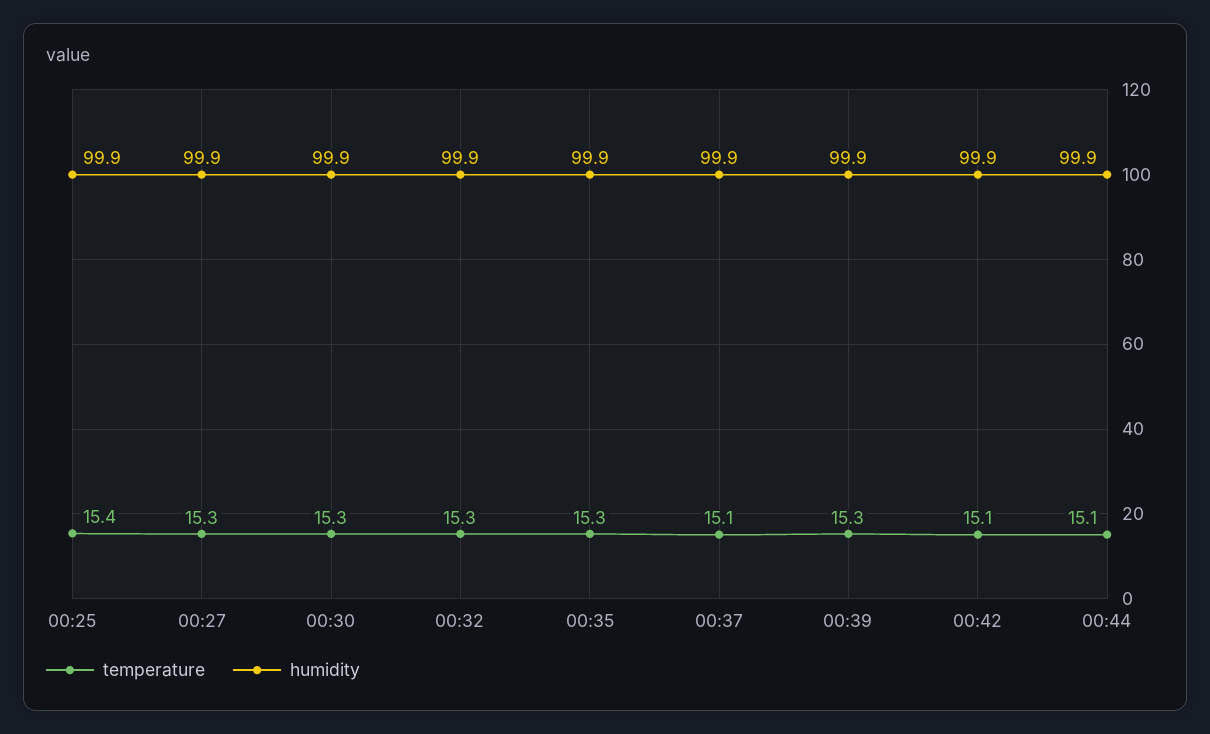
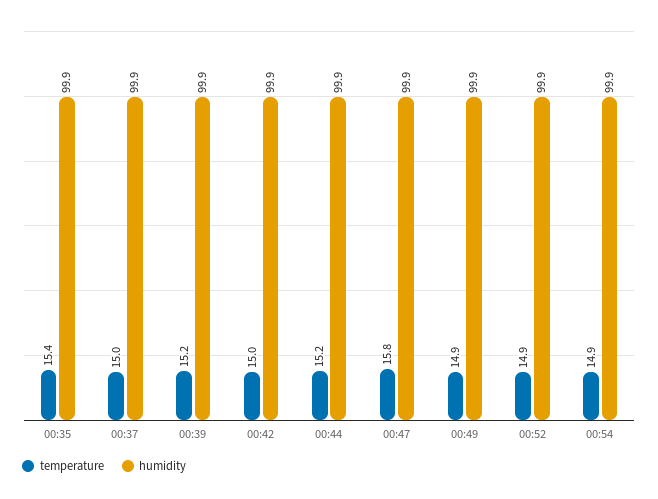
temperature, 00:25: 15.4 -> none
humidity, 00:25: 99.9 -> none
temperature, 00:27: 15.3 -> none
humidity, 00:27: 99.9 -> none
temperature, 00:30: 15.3 -> none
humidity, 00:30: 99.9 -> none
temperature, 00:32: 15.3 -> none
humidity, 00:32: 99.9 -> none
temperature, 00:35: 15.3 -> 15.4
temperature, 00:37: 15.1 -> 15
temperature, 00:39: 15.3 -> 15.2
temperature, 00:42: 15.1 -> 15
temperature, 00:44: 15.1 -> 15.2
temperature, 00:47: none -> 15.8
humidity, 00:47: none -> 99.9
temperature, 00:49: none -> 14.9
humidity, 00:49: none -> 99.9
temperature, 00:52: none -> 14.9
humidity, 00:52: none -> 99.9
temperature, 00:54: none -> 14.9
humidity, 00:54: none -> 99.9

